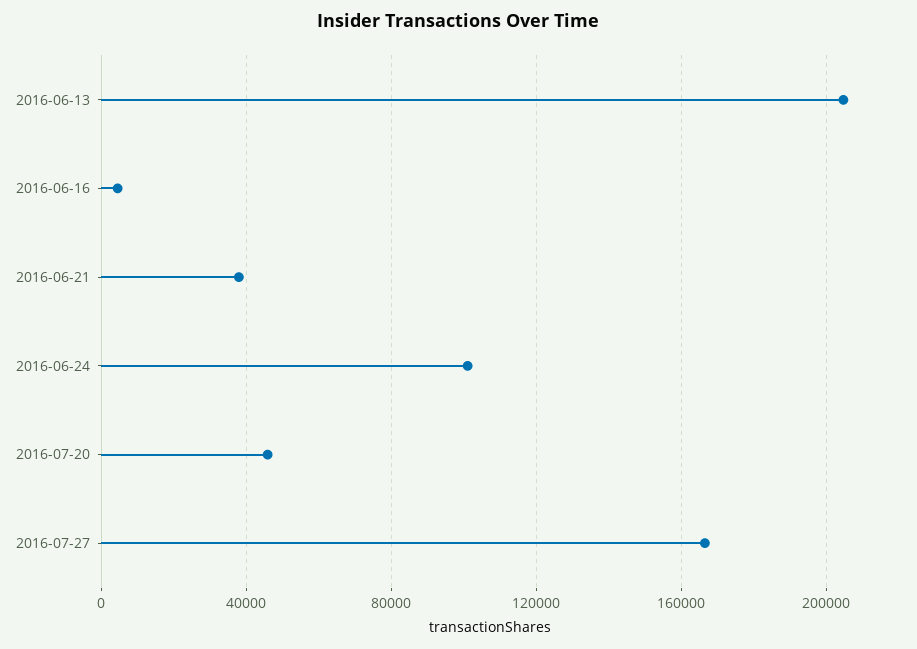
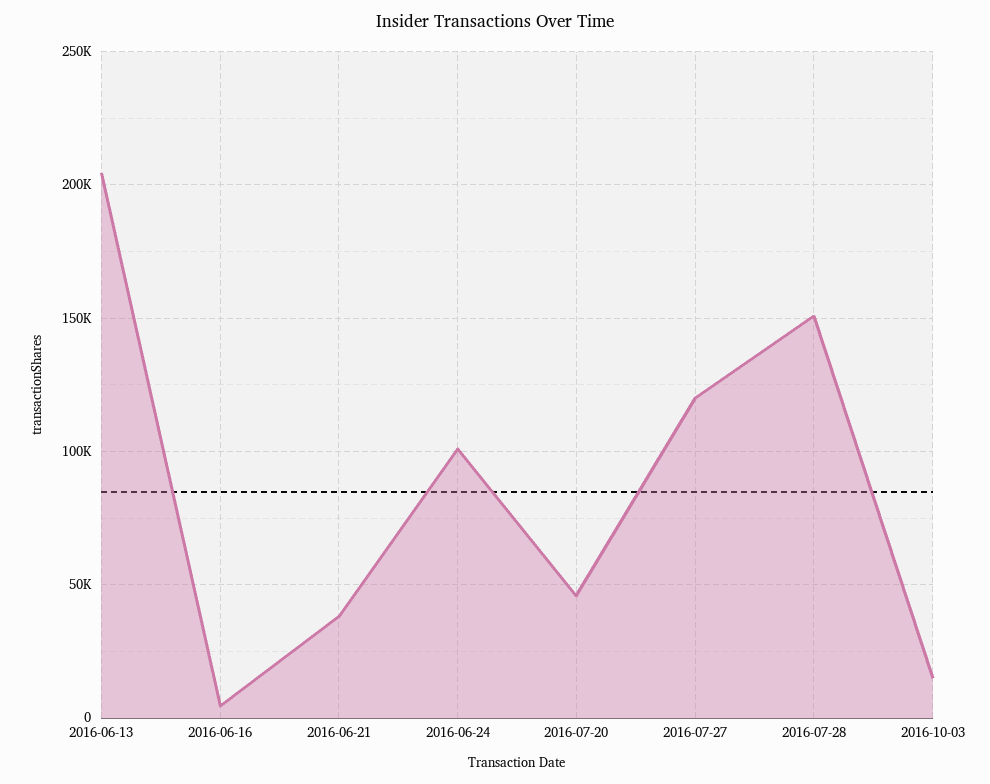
2016-07-27: 165000 -> 120000
2016-07-28: none -> 150000
2016-10-03: none -> 15000

